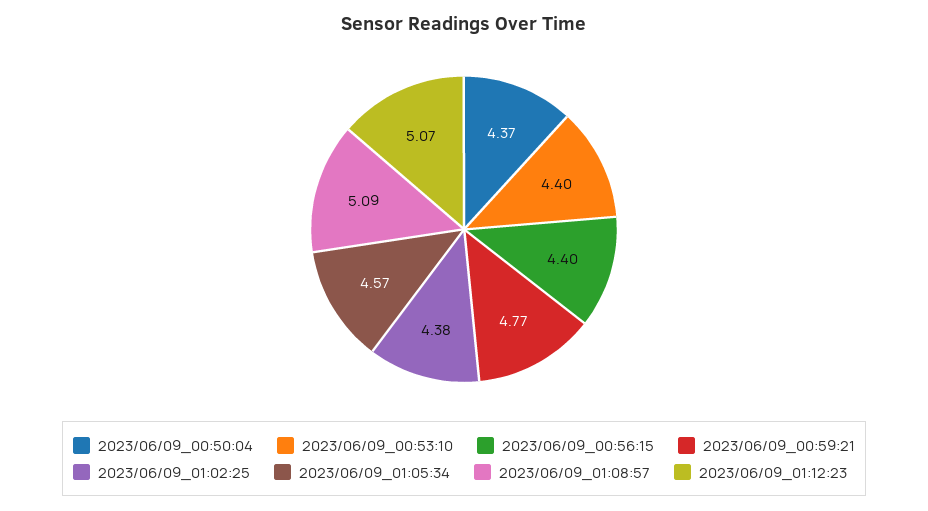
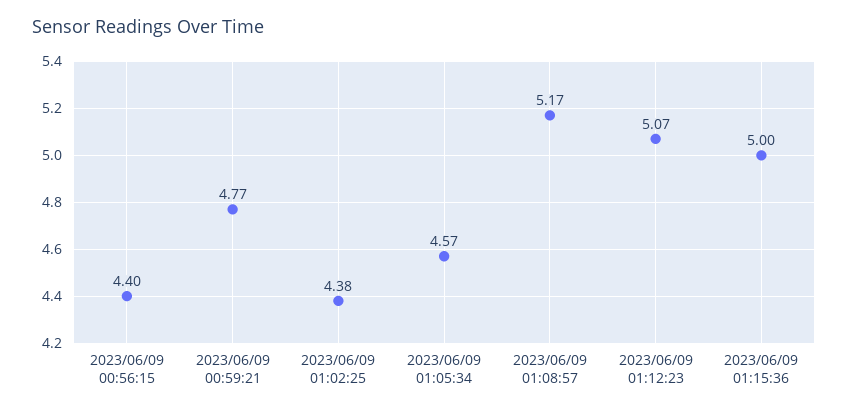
2023/06/09_00:50:04: 4.37 -> none
2023/06/09_00:53:10: 4.4 -> none
2023/06/09_01:08:57: 5.09 -> 5.17
2023/06/09 01:15:36: none -> 5

